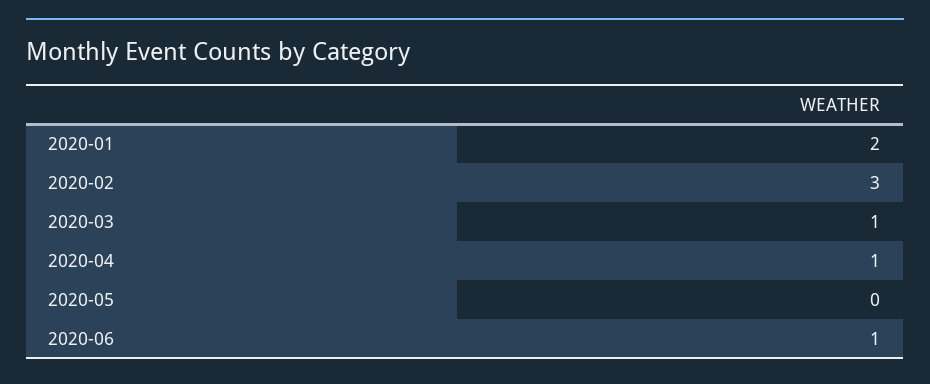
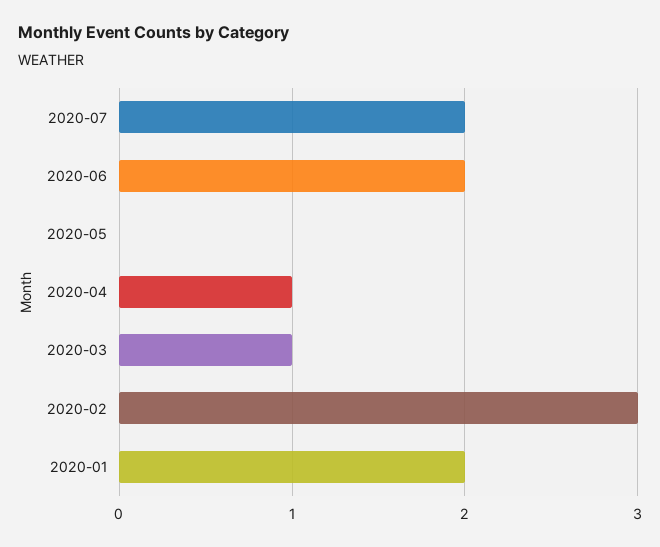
2020-06: 1 -> 2
2020-07: none -> 2

